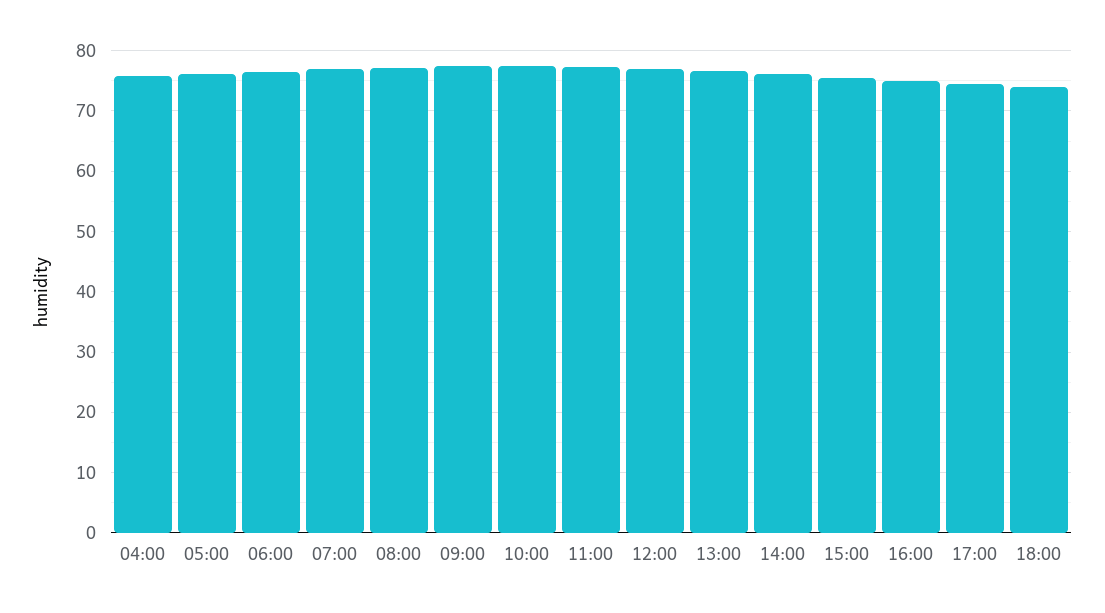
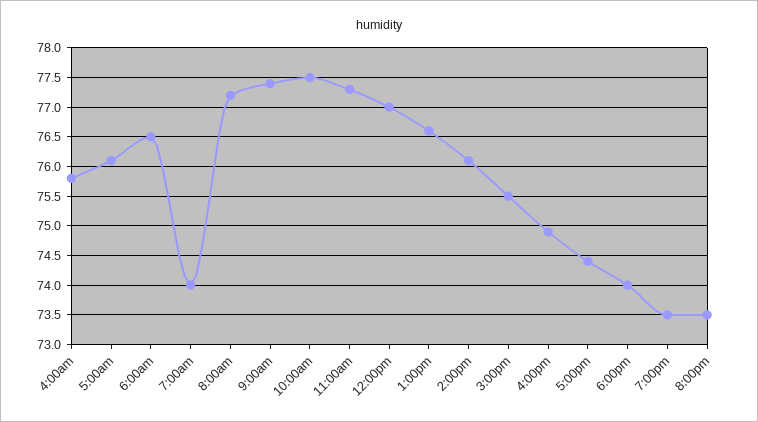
07:00: 77 -> 74
7:00pm: none -> 73.5
8:00pm: none -> 73.5

